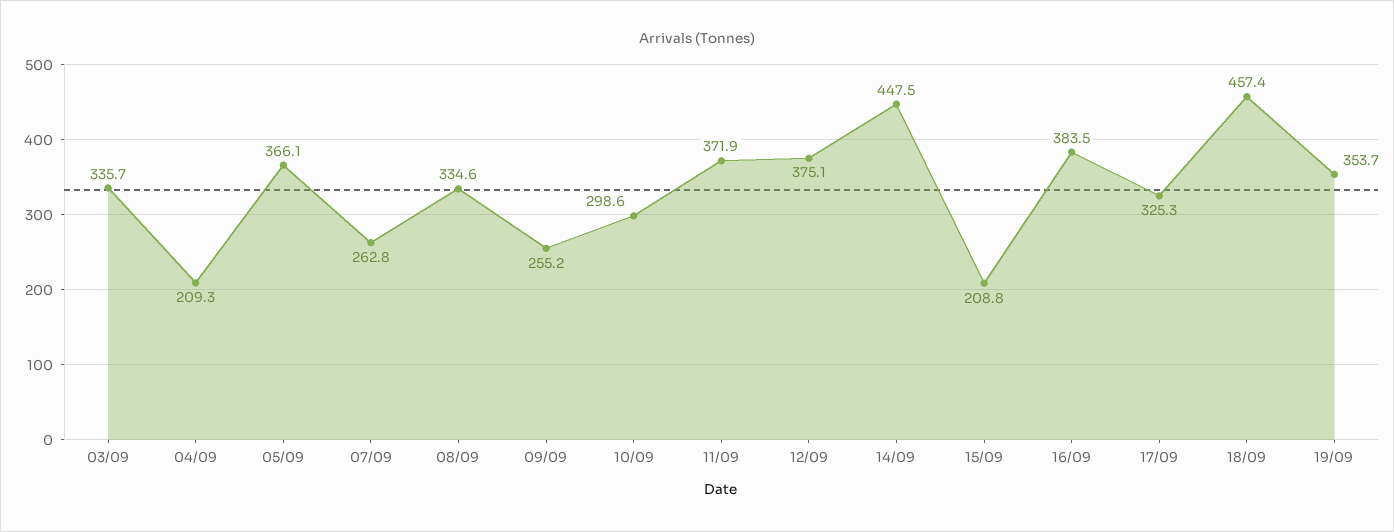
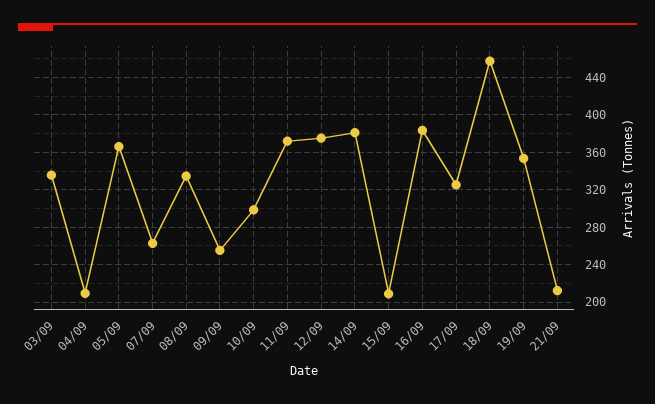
14/09: 447.5 -> 380
21/09: none -> 210

